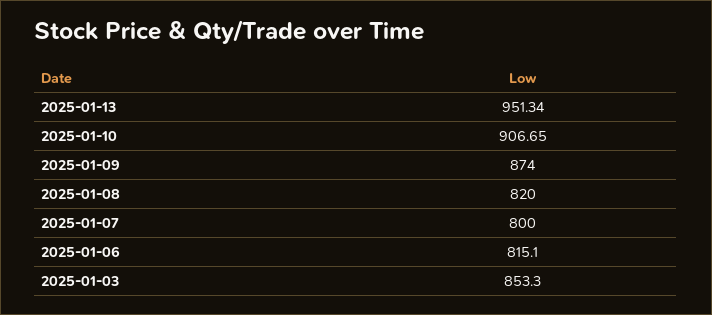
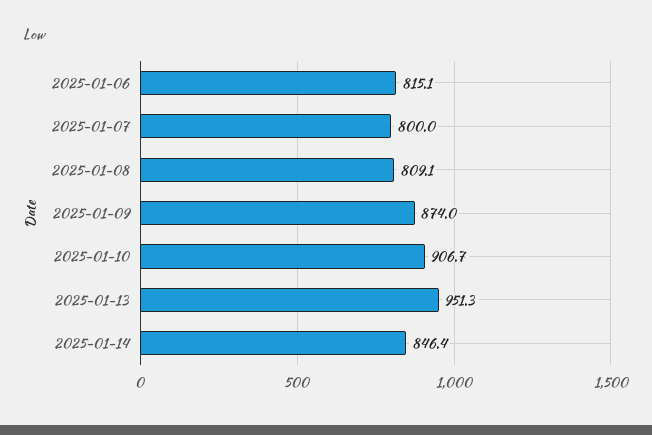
2025-01-08: 820 -> 809.1
2025-01-03: 853.3 -> none
2025-01-14: none -> 846.4

